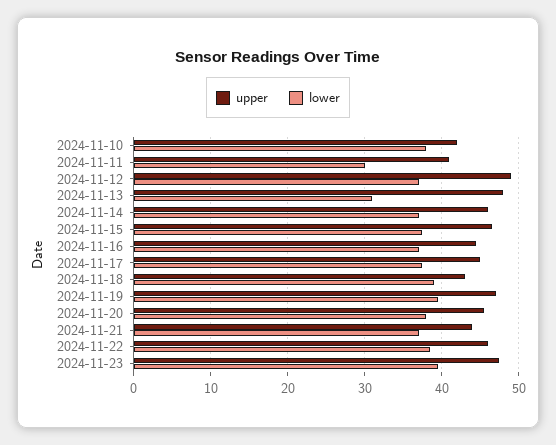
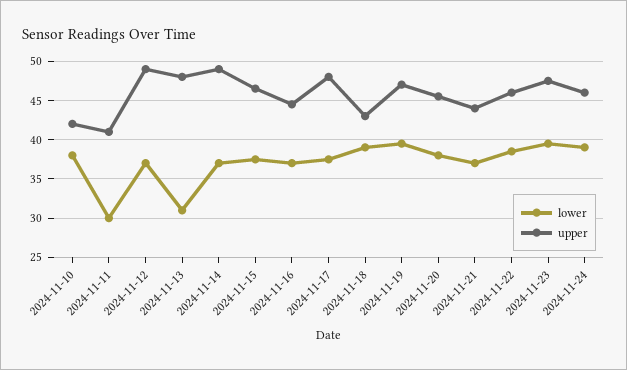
upper, 2024-11-14: 46 -> 49
upper, 2024-11-17: 45 -> 48
lower, 2024-11-24: none -> 39
upper, 2024-11-24: none -> 46

